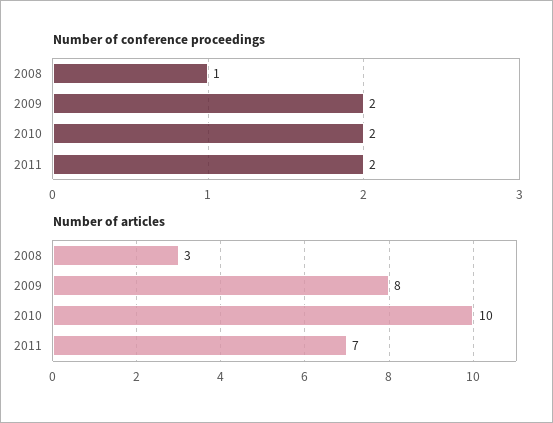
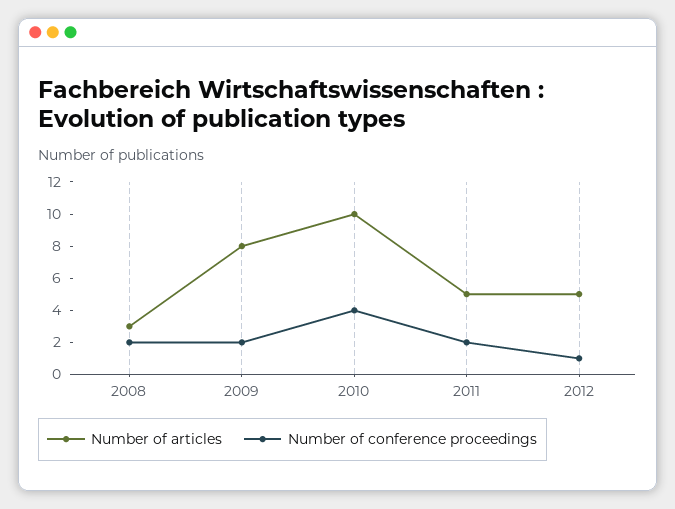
Number of conference proceedings, 2008: 1 -> 2
Number of conference proceedings, 2010: 2 -> 4
Number of articles, 2011: 7 -> 5
Number of articles, 2012: none -> 5
Number of conference proceedings, 2012: none -> 1

